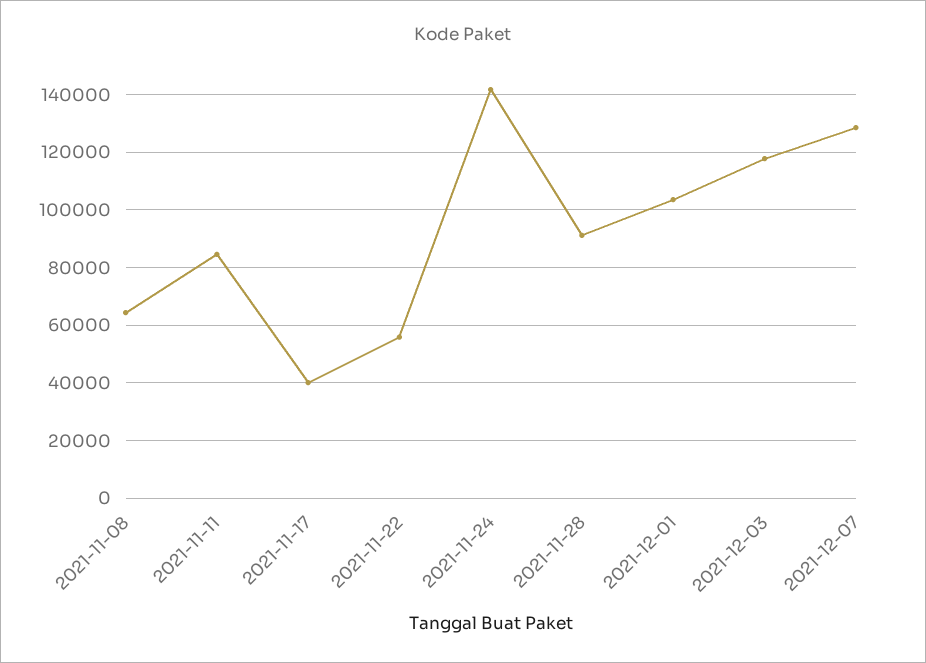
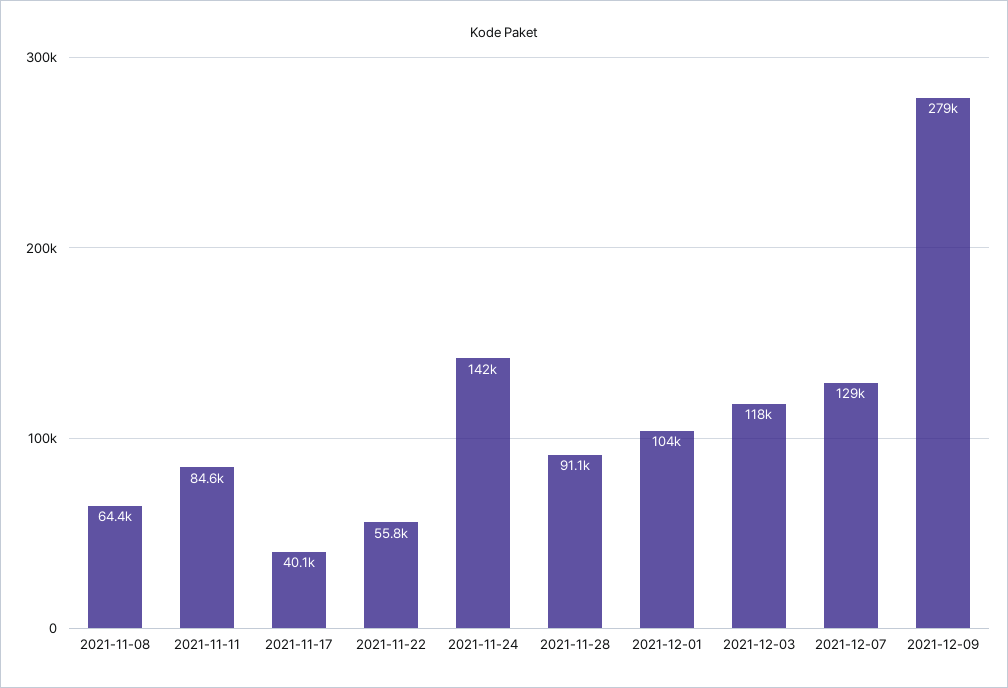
2021-12-09: none -> 279000

